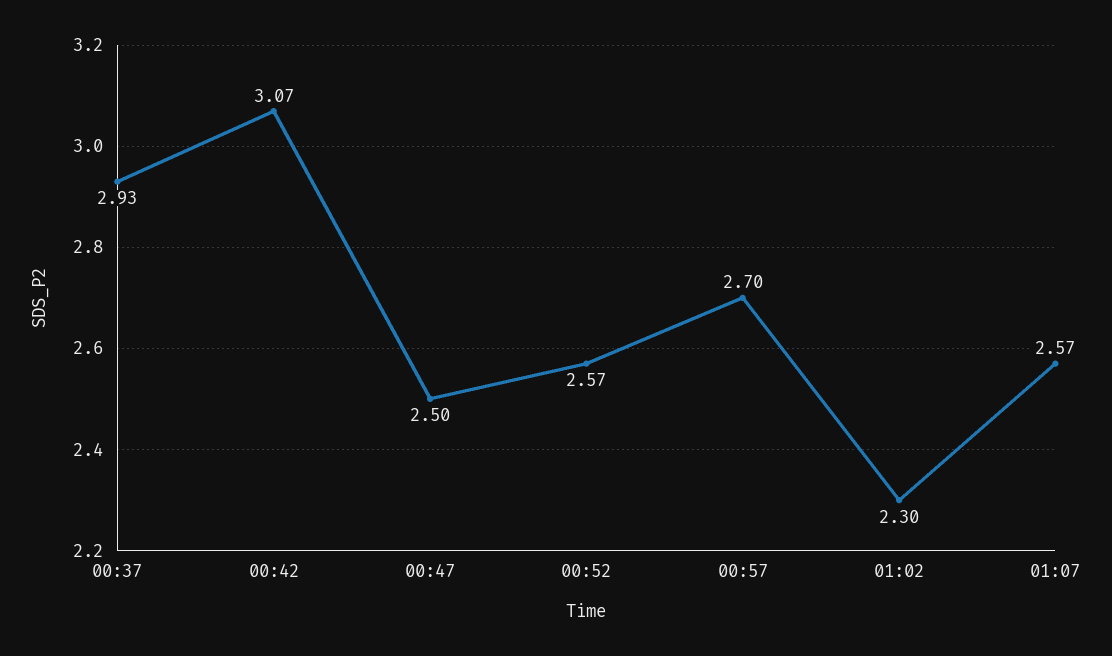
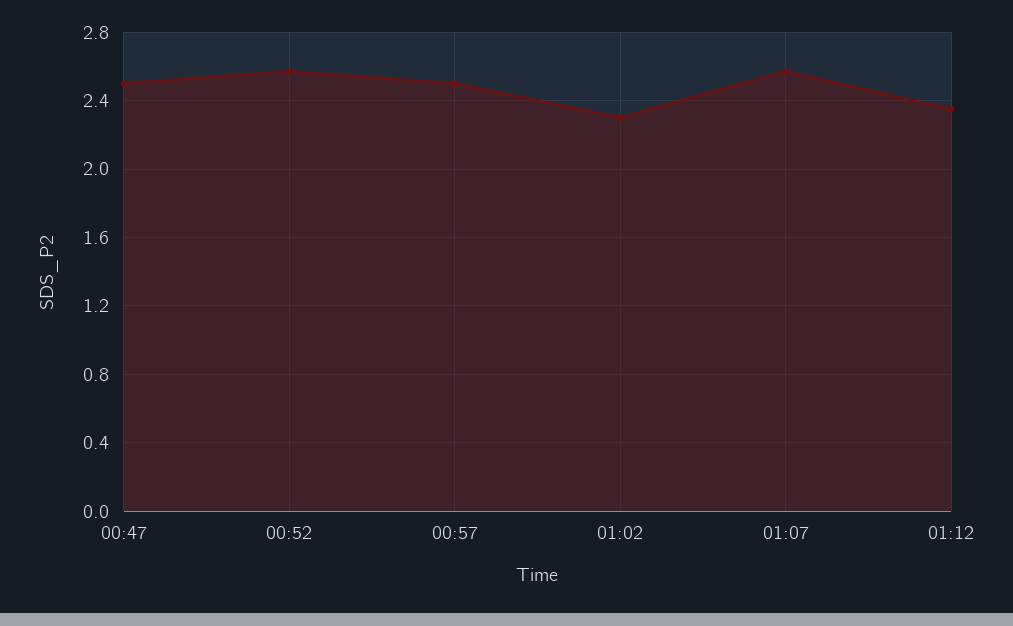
00:37: 2.93 -> none
00:42: 3.07 -> none
00:57: 2.7 -> 2.5
01:12: none -> 2.35

